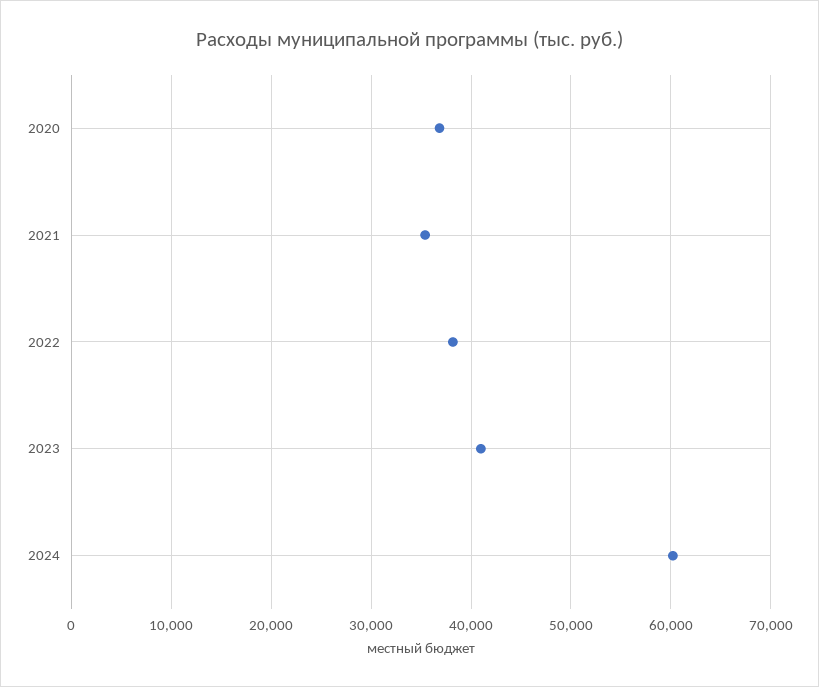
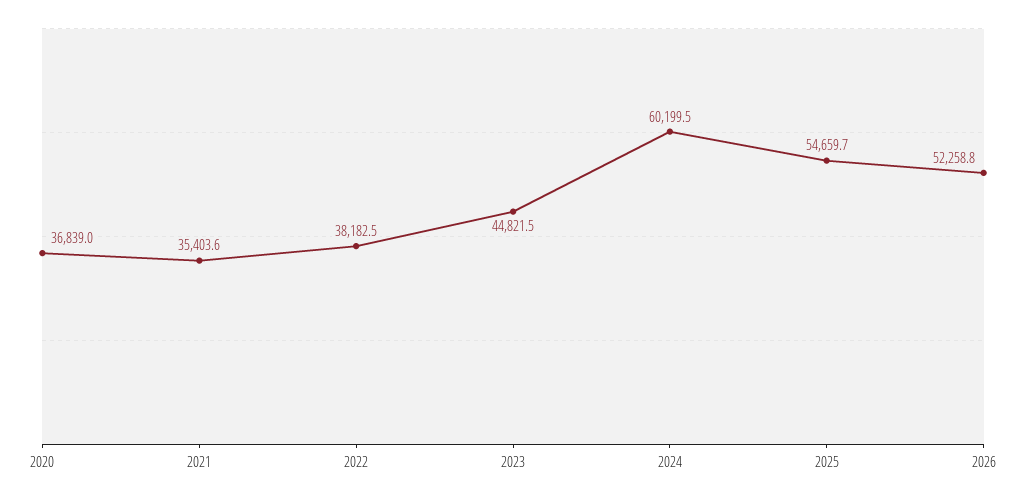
2023: 41000 -> 44821.5
2025: none -> 54659.7
2026: none -> 52258.8

